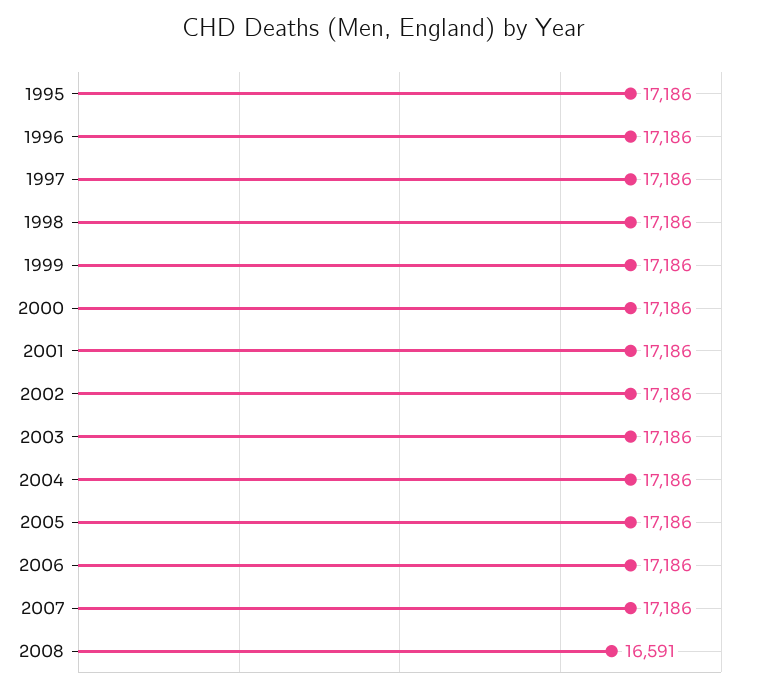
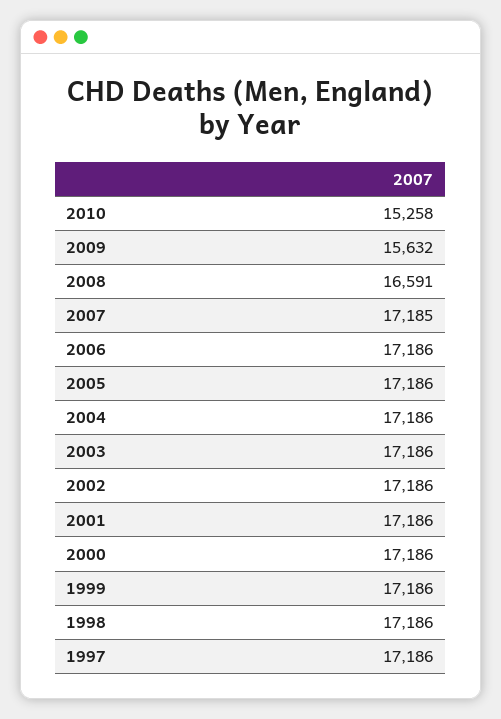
1995: 17186 -> none
1996: 17186 -> none
2007: 17186 -> 17185
2010: none -> 15258
2009: none -> 15632

